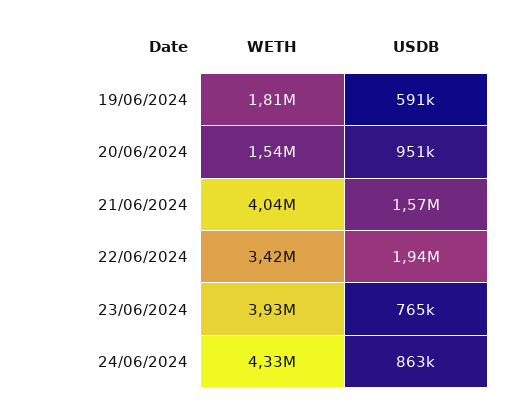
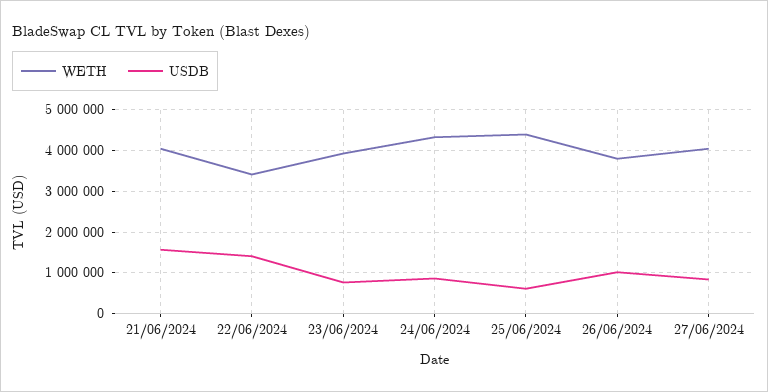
WETH, 19/06/2024: 1810000 -> none
USDB, 19/06/2024: 591000 -> none
WETH, 20/06/2024: 1540000 -> none
USDB, 20/06/2024: 951000 -> none
USDB, 22/06/2024: 1940000 -> 1400000
WETH, 25/06/2024: none -> 4400000
USDB, 25/06/2024: none -> 600000
WETH, 26/06/2024: none -> 3800000
USDB, 26/06/2024: none -> 1000000
WETH, 27/06/2024: none -> 4000000
USDB, 27/06/2024: none -> 800000

